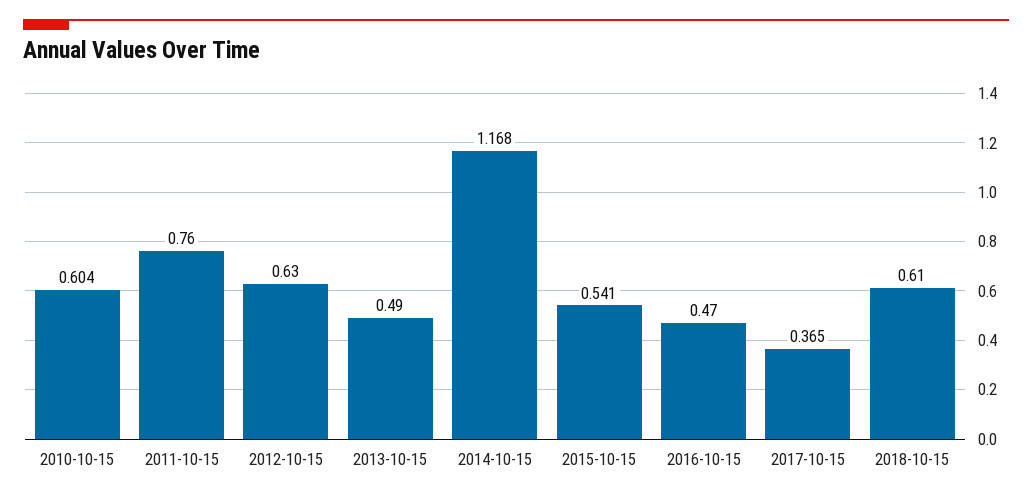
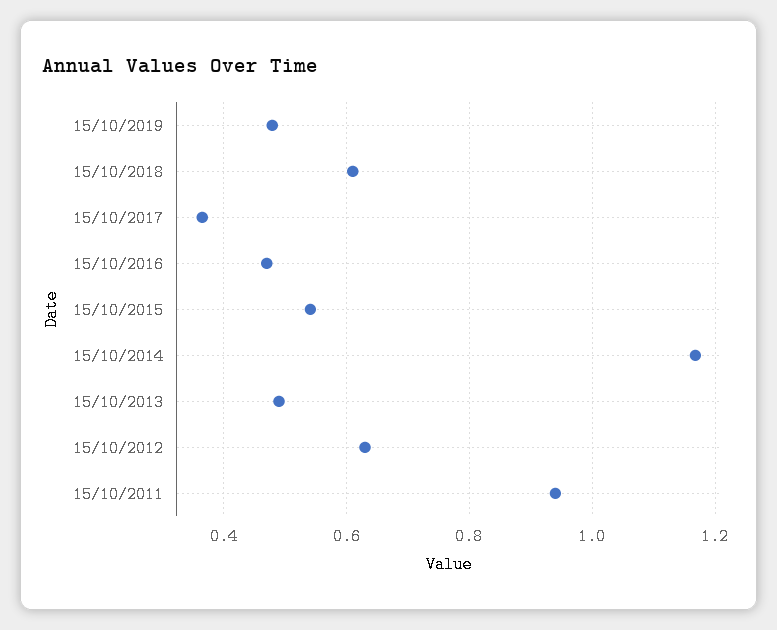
2010-10-15: 0.604 -> none
2011-10-15: 0.76 -> 0.94
15/10/2019: none -> 0.48

